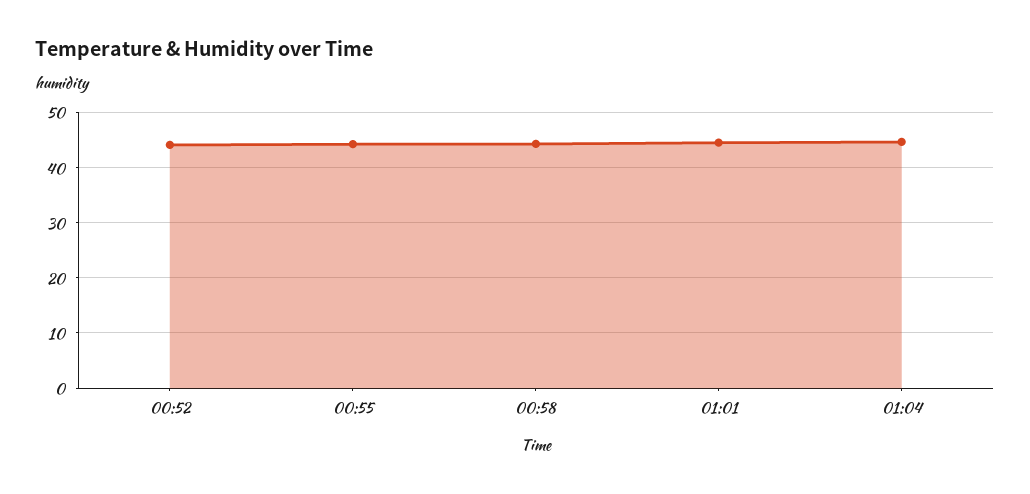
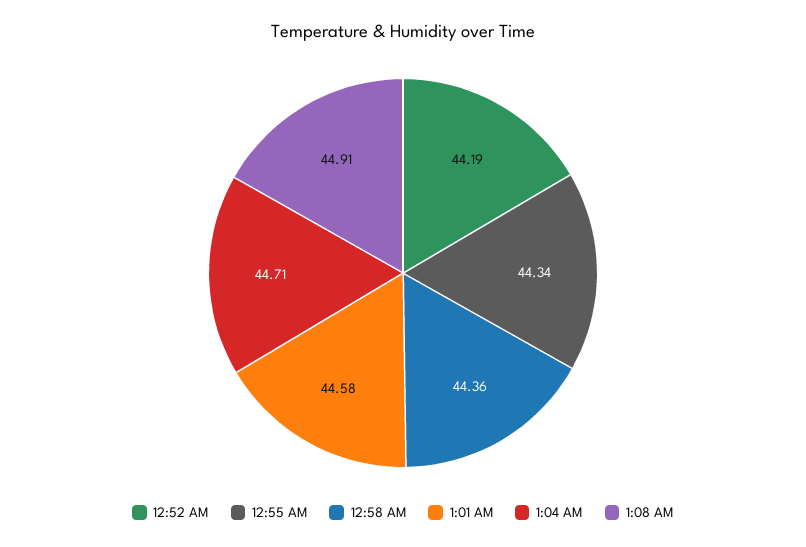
1:08 AM: none -> 44.91

